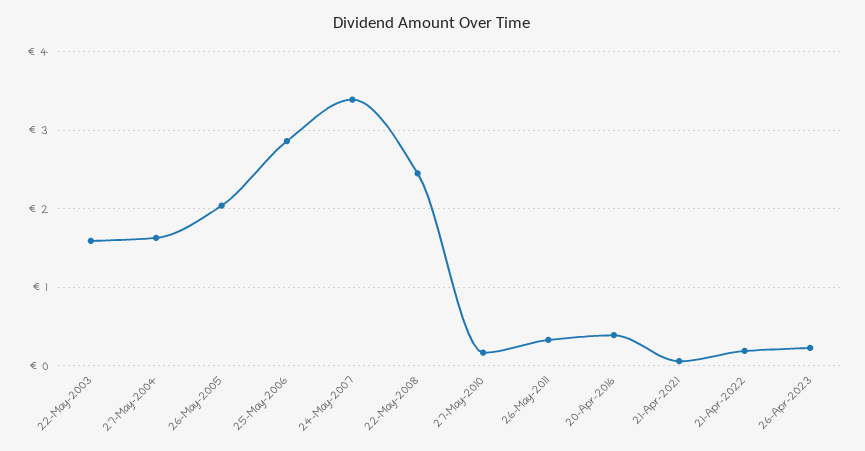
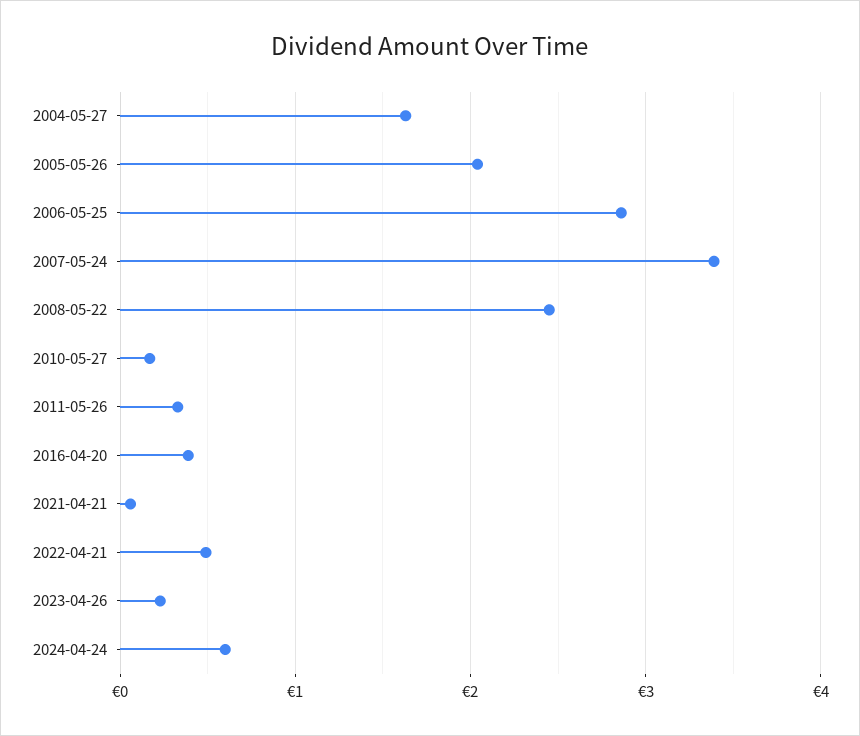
22-May-2003: 1.6 -> none
21-Apr-2022: 0.2 -> 0.5
2024-04-24: none -> 0.6

